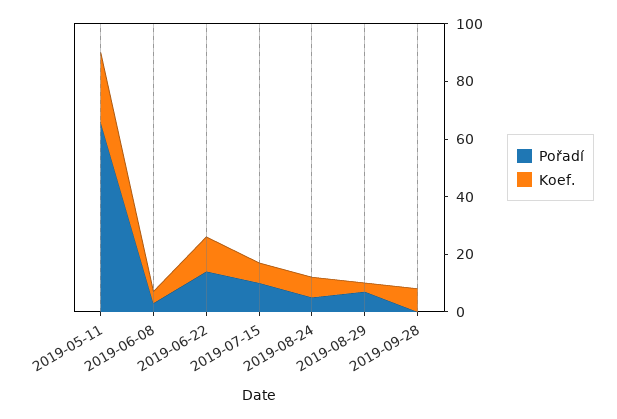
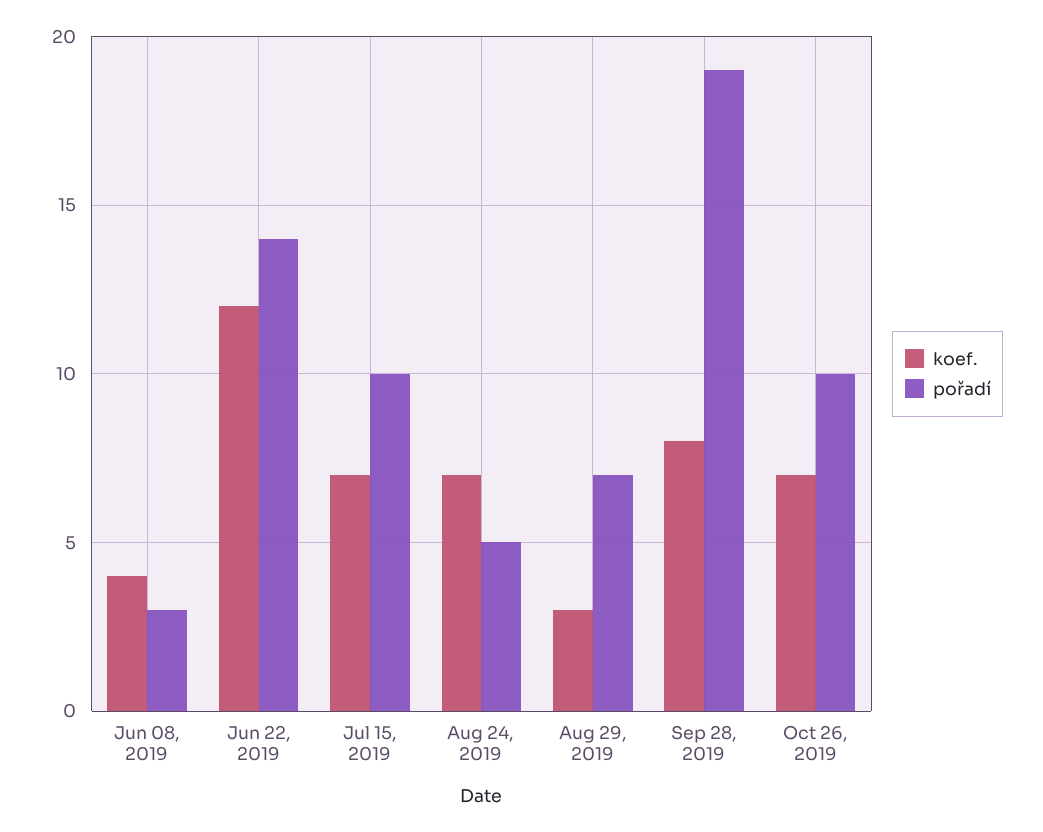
Pořadí, 2019-05-11: 65 -> none
Koef., 2019-05-11: 25 -> none
Pořadí, 2019-09-28: 0 -> 19
Koef., Oct 26, 2019: none -> 7
Pořadí, Oct 26, 2019: none -> 10

